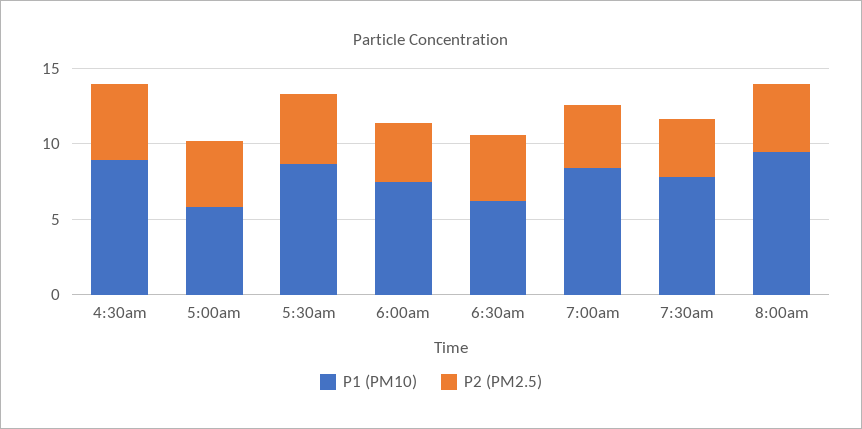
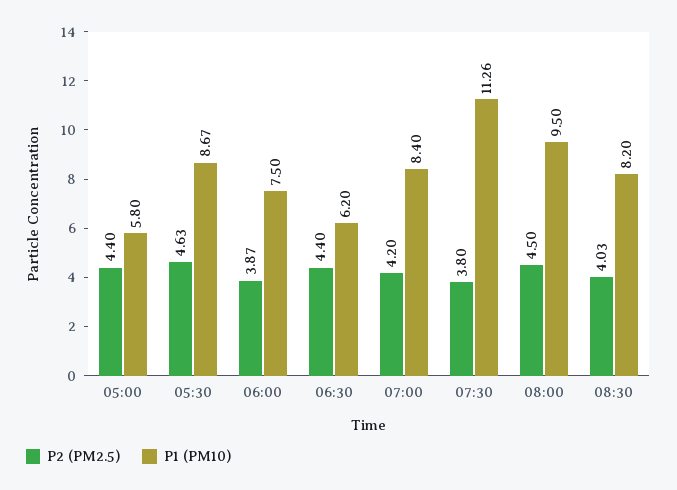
P1 (PM10), 4:30am: 9 -> none
P2 (PM2.5), 4:30am: 5 -> none
P1 (PM10), 7:30am: 8 -> 11.26
P2 (PM2.5), 08:30: none -> 4.03
P1 (PM10), 08:30: none -> 8.2

